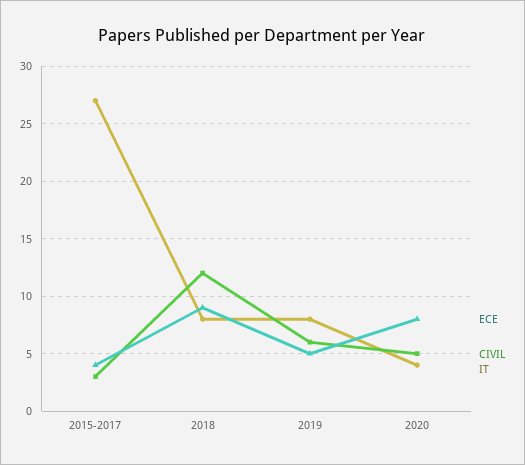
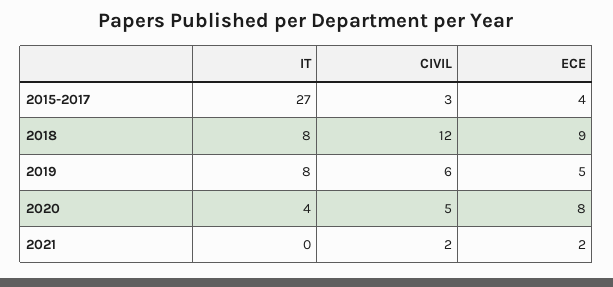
IT, 2021: none -> 0
CIVIL, 2021: none -> 2
ECE, 2021: none -> 2

